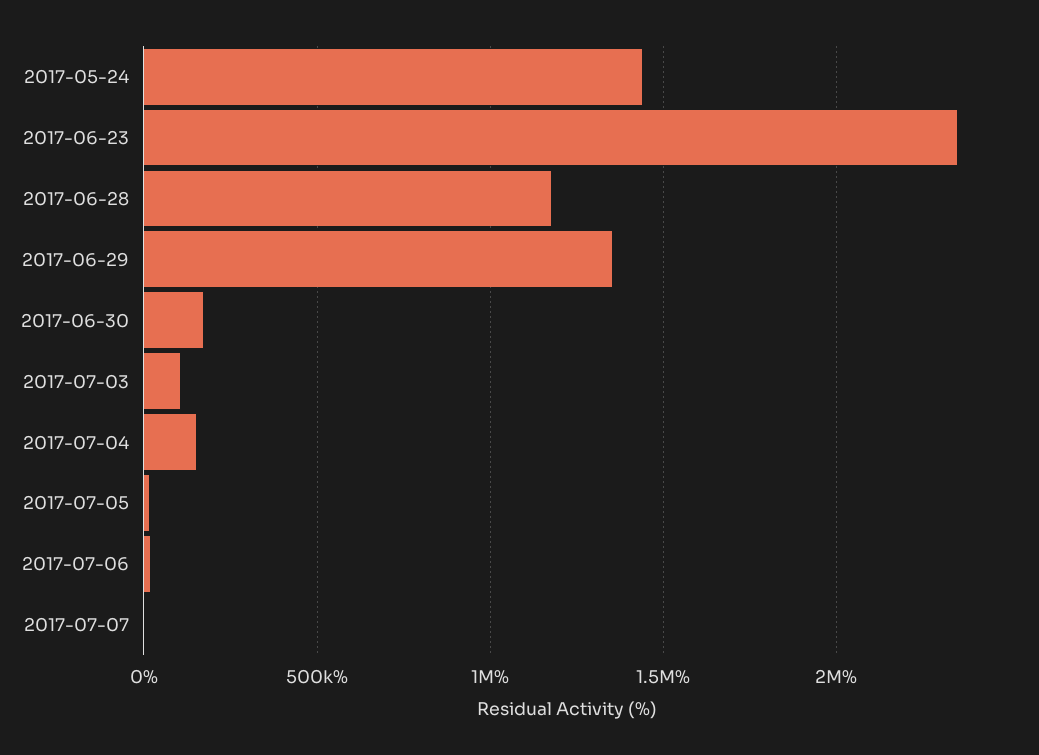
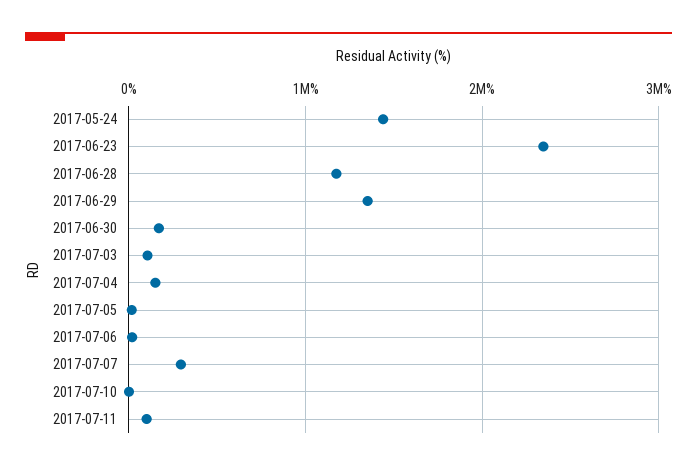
2017-07-07: 0 -> 300000
2017-07-10: none -> 0
2017-07-11: none -> 100000

